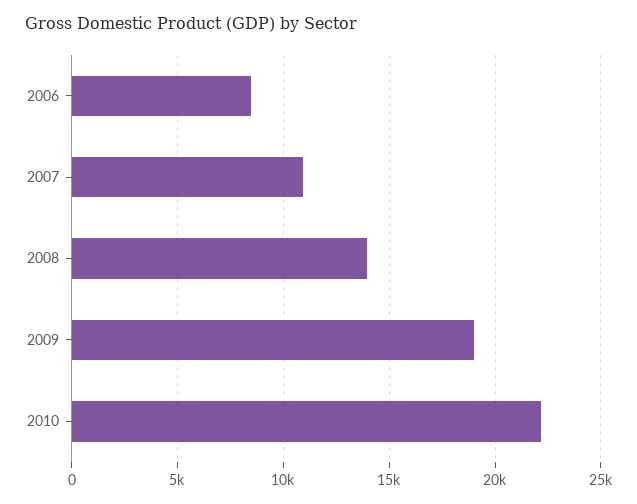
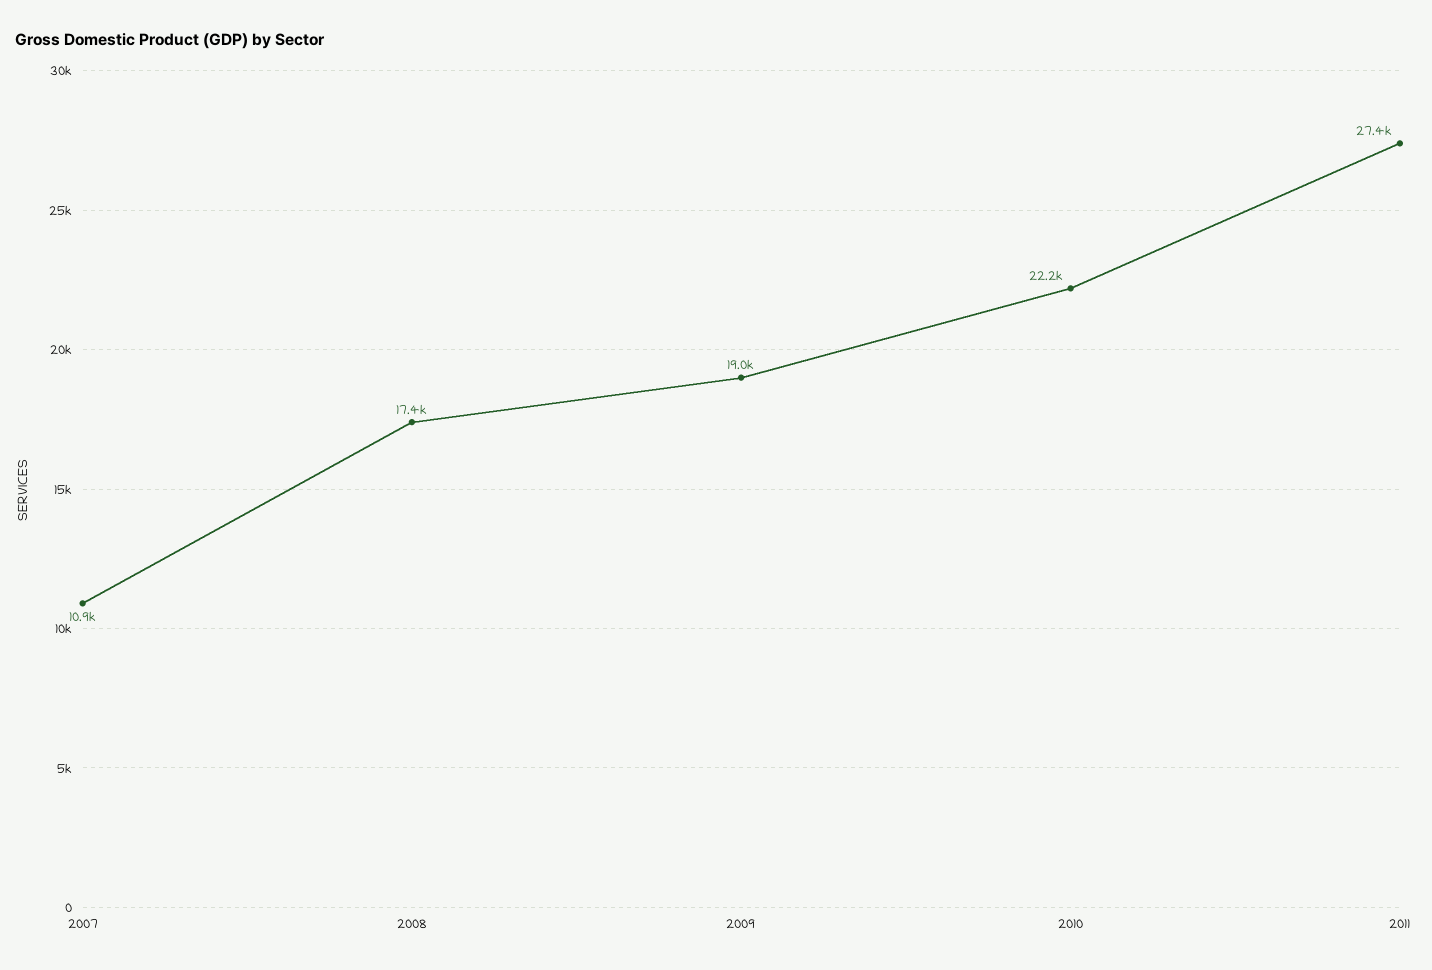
2006: 8500 -> none
2008: 14000 -> 17400
2011: none -> 27400

